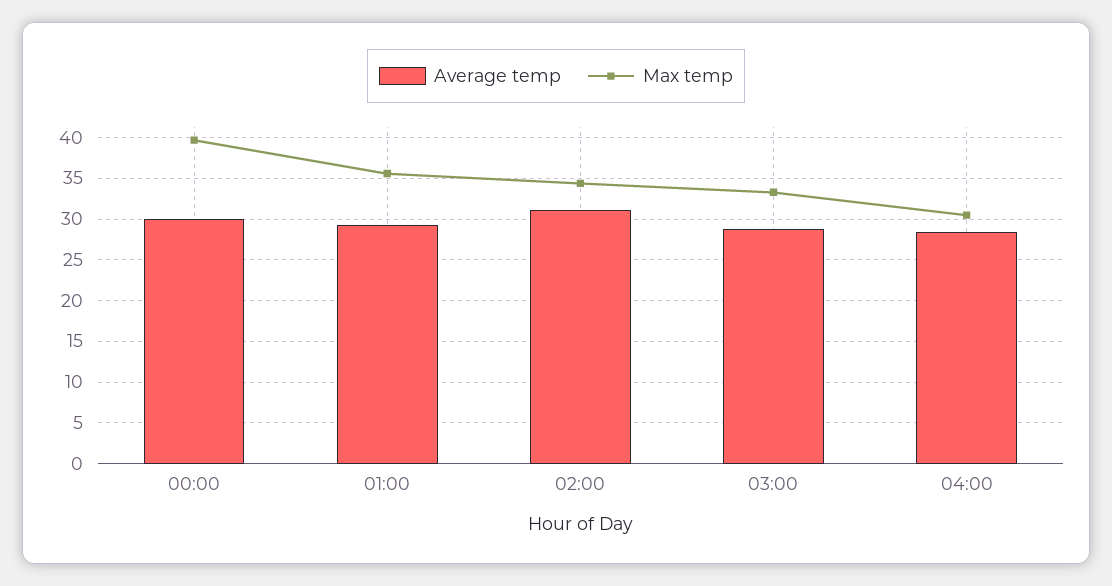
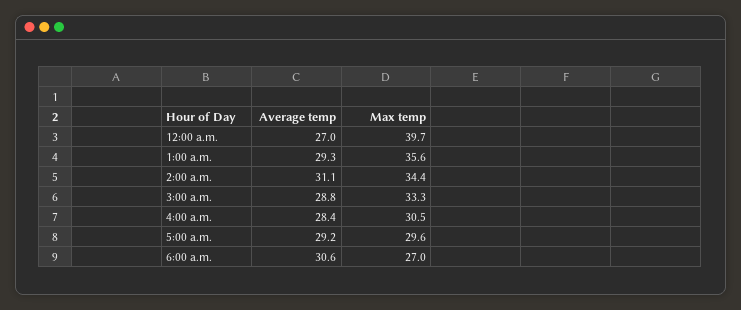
Average temp, 00:00: 30 -> 27
Average temp, 5:00 a.m.: none -> 29.2
Max temp, 5:00 a.m.: none -> 29.6
Average temp, 6:00 a.m.: none -> 30.6
Max temp, 6:00 a.m.: none -> 27

